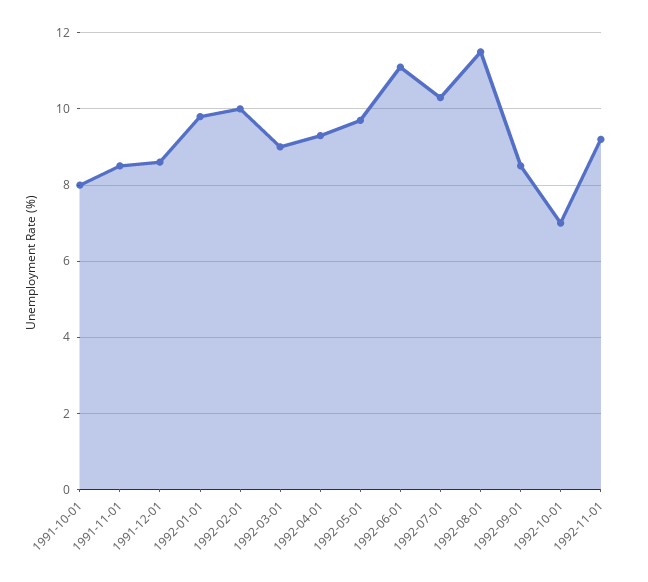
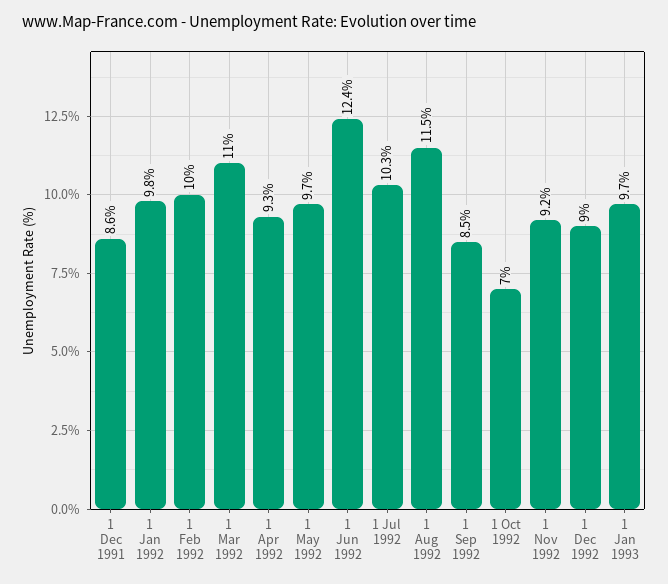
1991-10-01: 8 -> none
1991-11-01: 8.5 -> none
1992-03-01: 9 -> 11
1992-06-01: 11 -> 12.4
1 Dec 1992: none -> 9
1 Jan 1993: none -> 9.7

